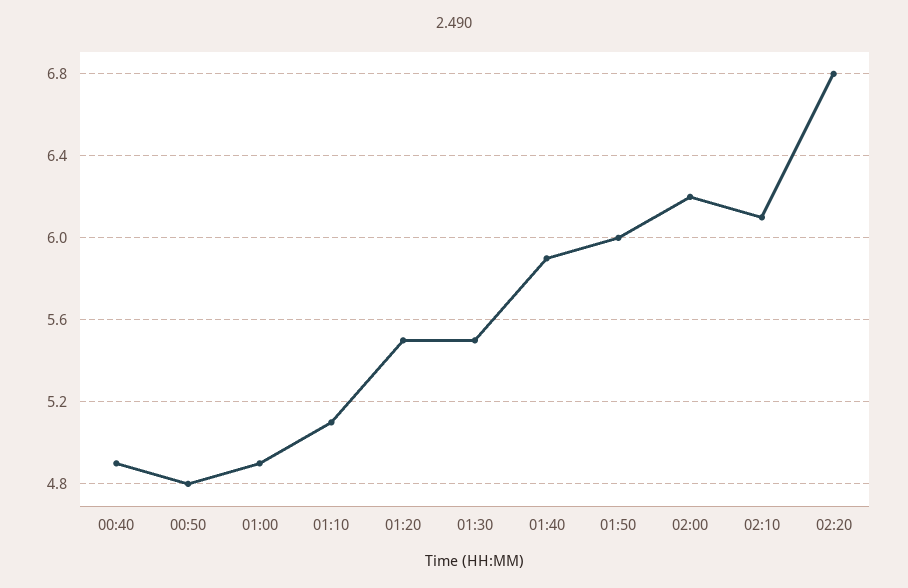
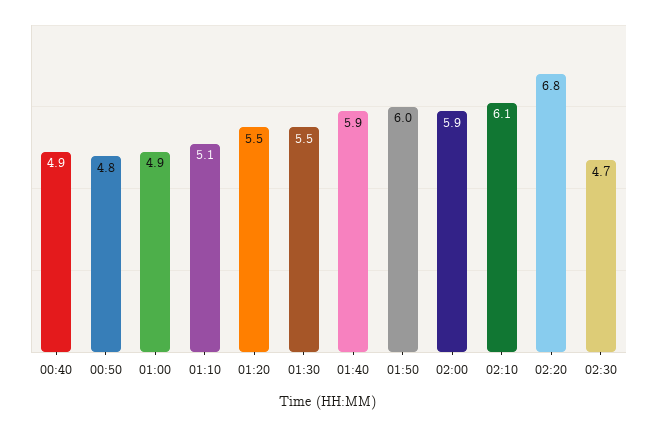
02:00: 6.2 -> 5.9
02:30: none -> 4.7

